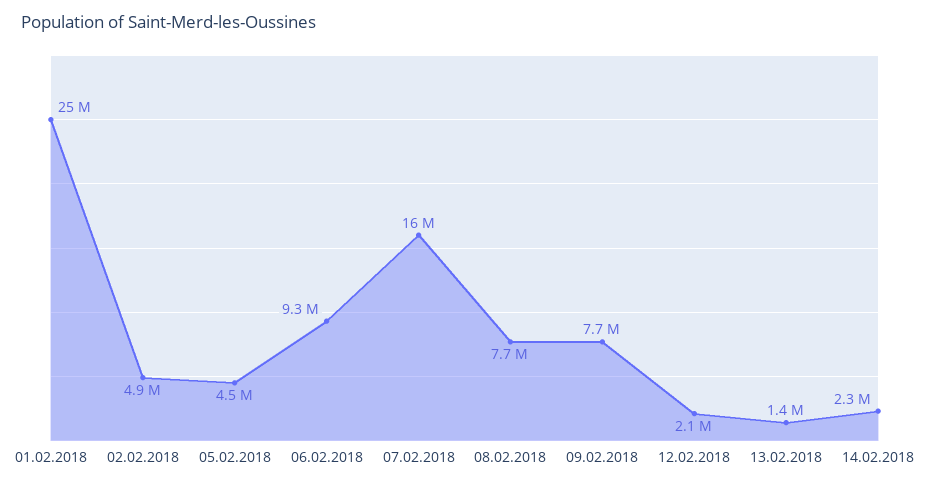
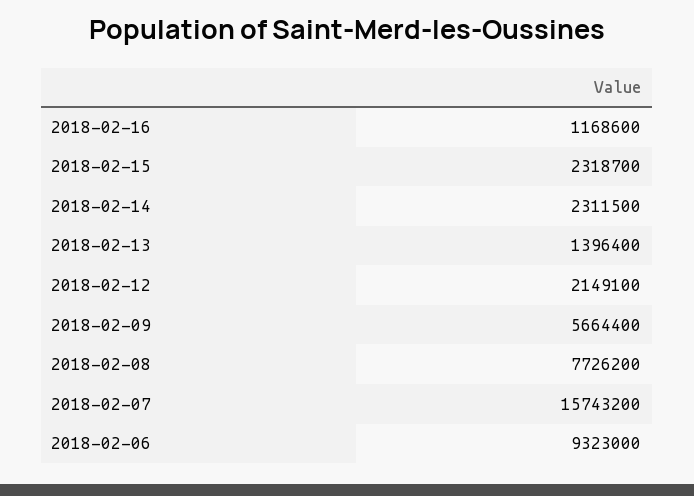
01.02.2018: 25000000 -> none
02.02.2018: 4900000 -> none
05.02.2018: 4500000 -> none
09.02.2018: 7700000 -> 5664400
2018-02-16: none -> 1168600
2018-02-15: none -> 2318700

